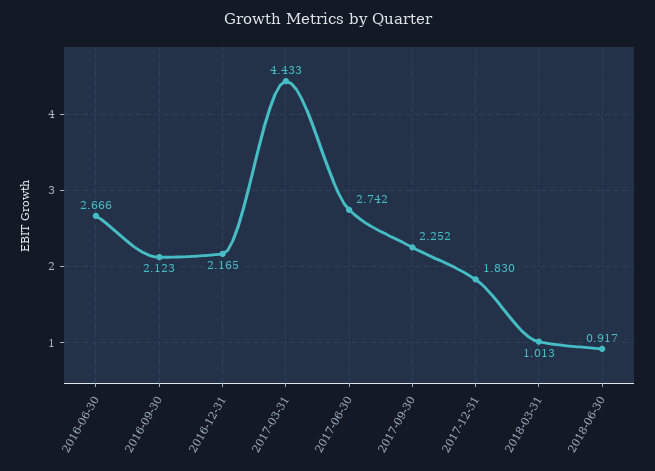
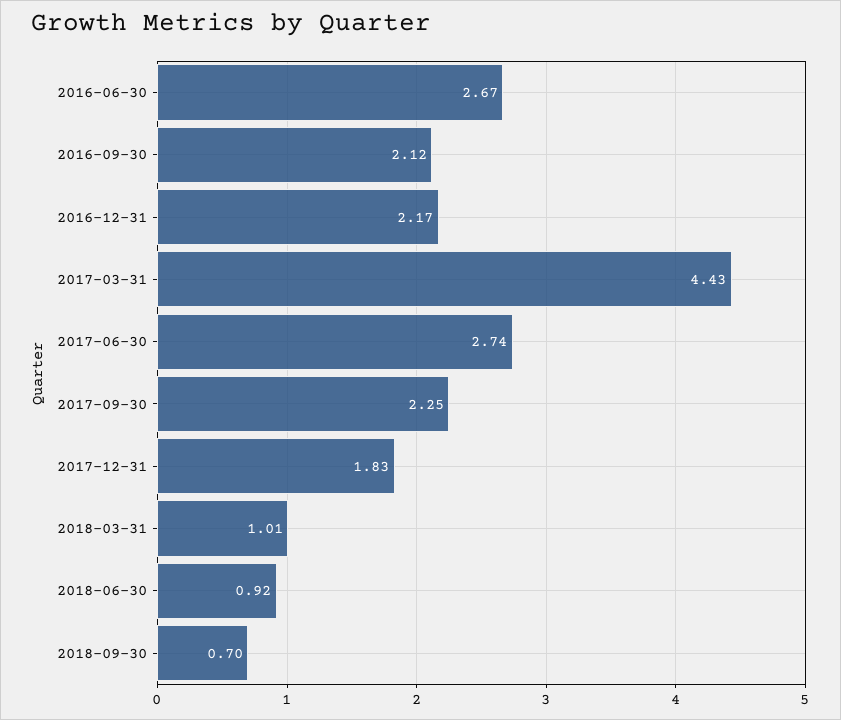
2018-09-30: none -> 0.7

